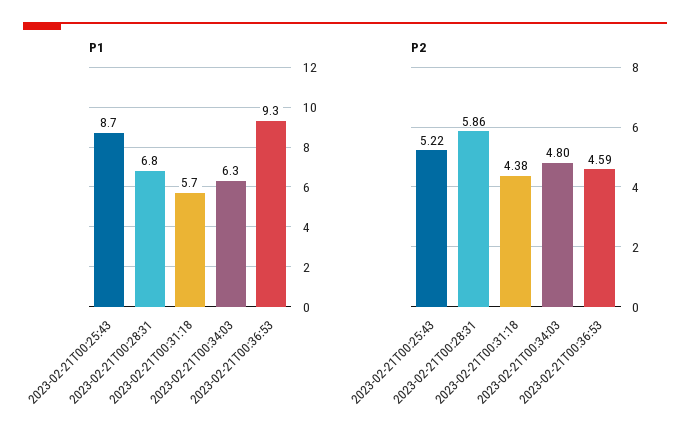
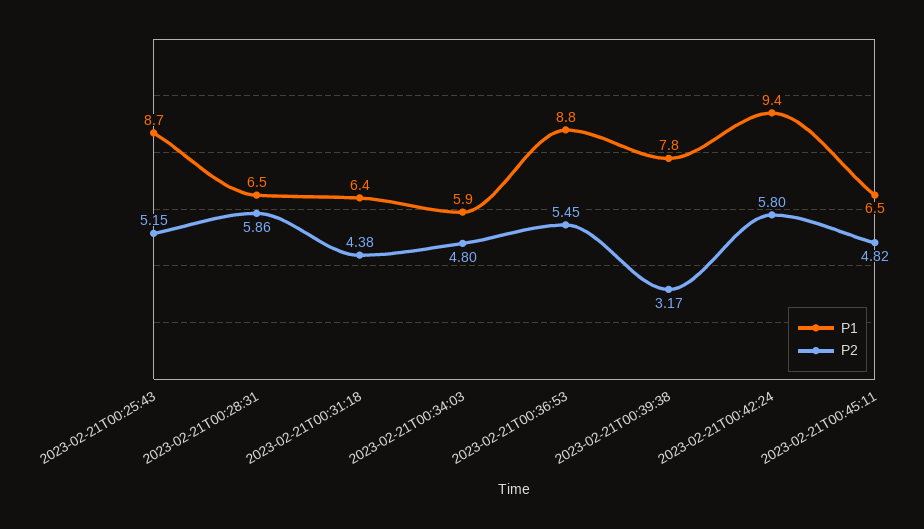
P1, 2023-02-21T00:28:31: 6.8 -> 6.5
P1, 2023-02-21T00:31:18: 5.7 -> 6.4
P1, 2023-02-21T00:34:03: 6.3 -> 5.9
P1, 2023-02-21T00:36:53: 9.3 -> 8.8
P2, 2023-02-21T00:25:43: 5.22 -> 5.15
P2, 2023-02-21T00:36:53: 4.59 -> 5.45
P1, 2023-02-21T00:39:38: none -> 7.8
P2, 2023-02-21T00:39:38: none -> 3.17
P1, 2023-02-21T00:42:24: none -> 9.4
P2, 2023-02-21T00:42:24: none -> 5.8
P1, 2023-02-21T00:45:11: none -> 6.5
P2, 2023-02-21T00:45:11: none -> 4.82

